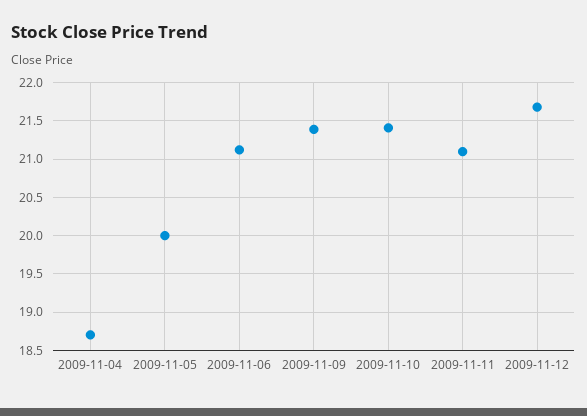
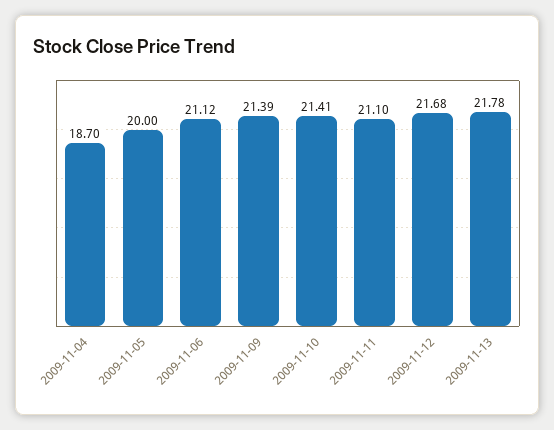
2009-11-13: none -> 21.78

